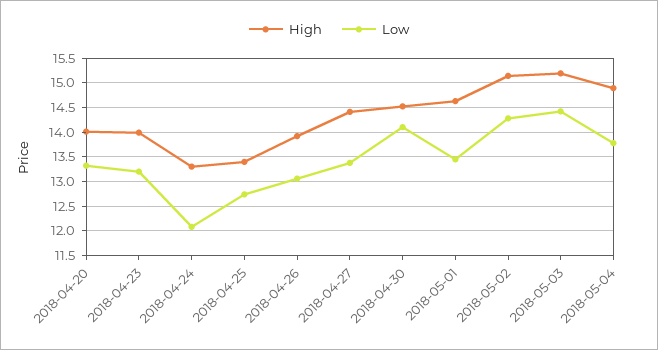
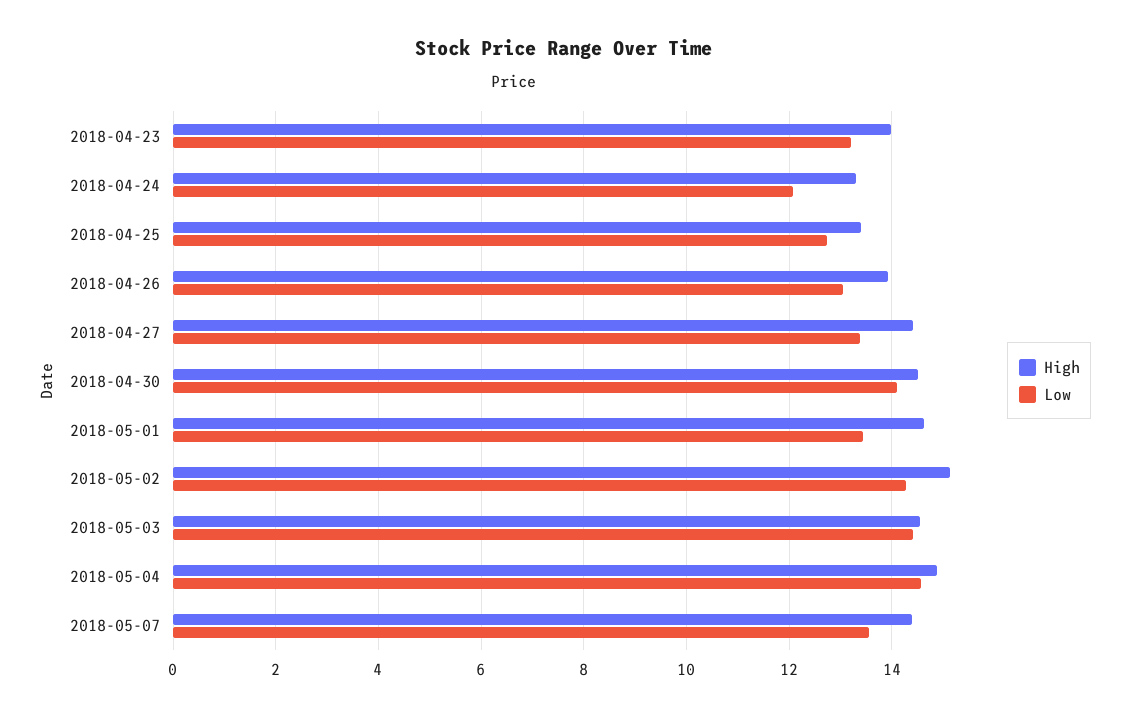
High, 2018-04-20: 14 -> none
Low, 2018-04-20: 13.25 -> none
High, 2018-05-03: 15.25 -> 14.6
Low, 2018-05-04: 13.75 -> 14.6
High, 2018-05-07: none -> 14.4
Low, 2018-05-07: none -> 13.6

